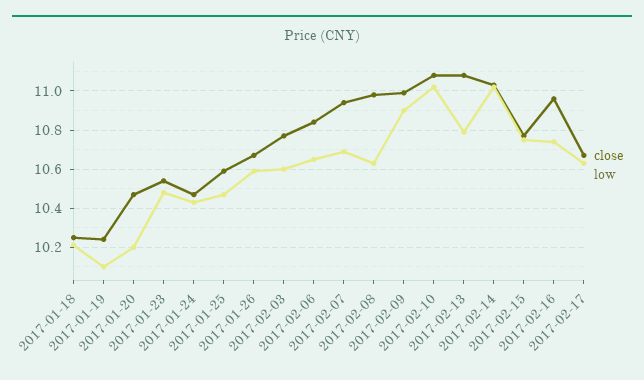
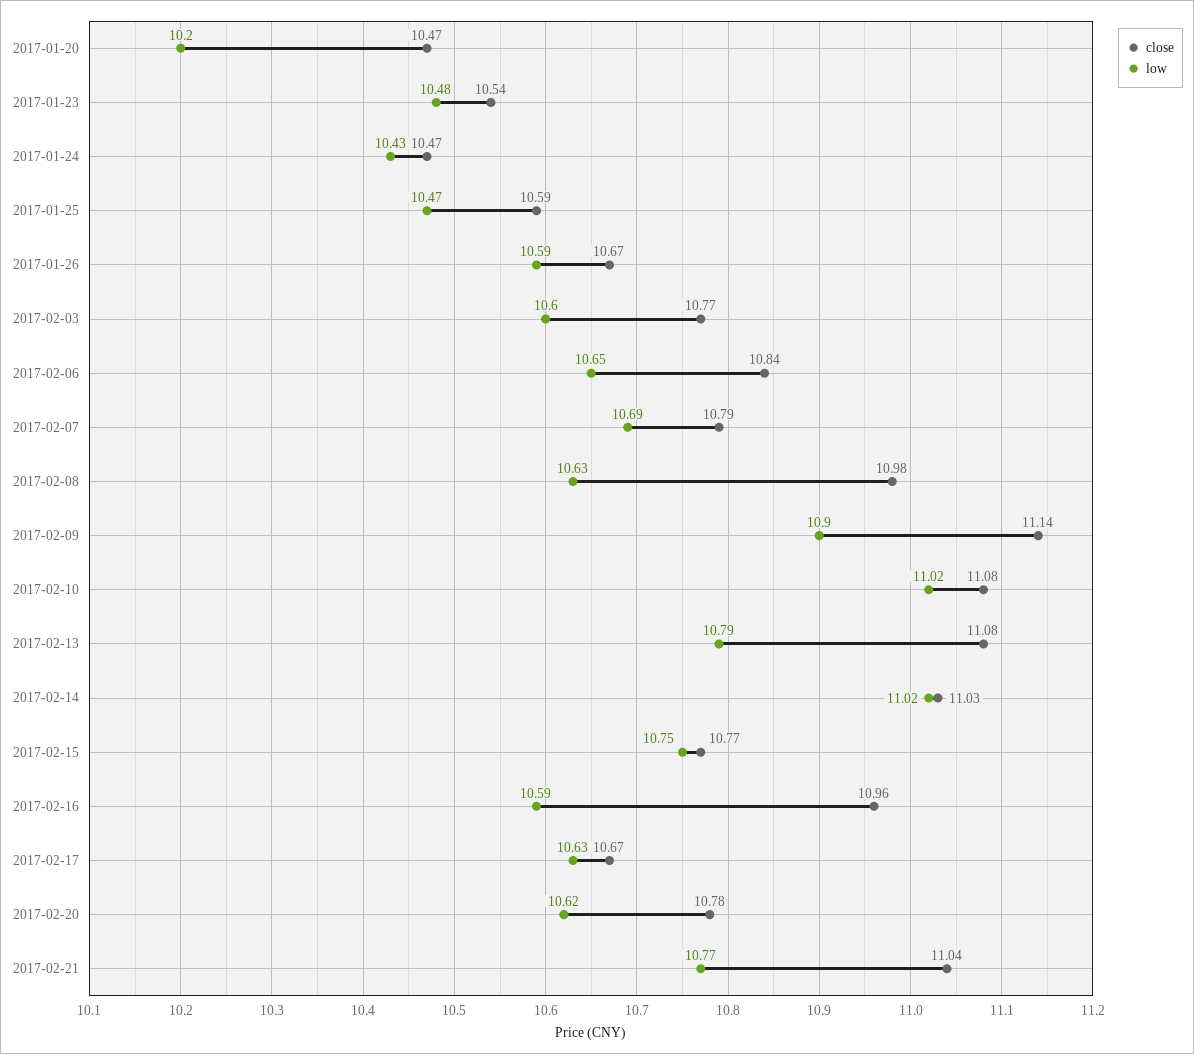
close, 2017-01-18: 10.25 -> none
low, 2017-01-18: 10.2 -> none
close, 2017-01-19: 10.25 -> none
low, 2017-01-19: 10.1 -> none
close, 2017-02-07: 10.95 -> 10.79
close, 2017-02-09: 11 -> 11.14
low, 2017-02-16: 10.75 -> 10.59
close, 2017-02-20: none -> 10.78
low, 2017-02-20: none -> 10.62
close, 2017-02-21: none -> 11.04
low, 2017-02-21: none -> 10.77

